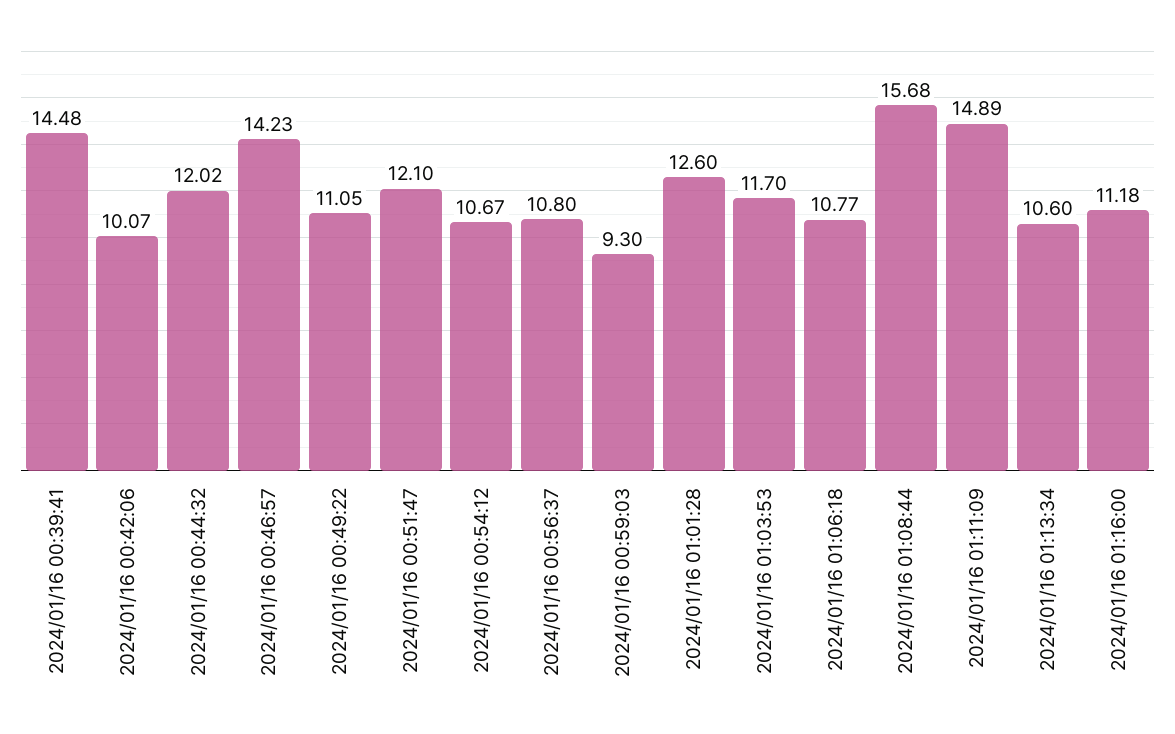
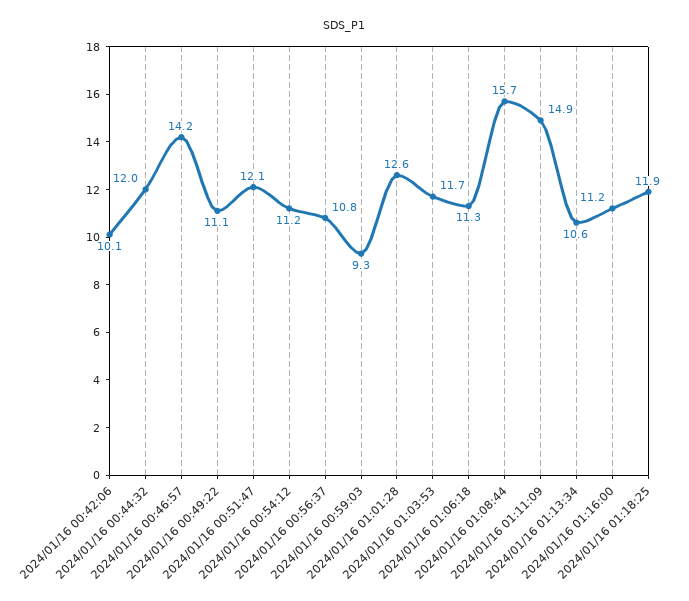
2024/01/16 00:39:41: 14.48 -> none
2024/01/16 00:54:12: 10.67 -> 11.2
2024/01/16 01:06:18: 10.77 -> 11.3
2024/01/16 01:18:25: none -> 11.9

